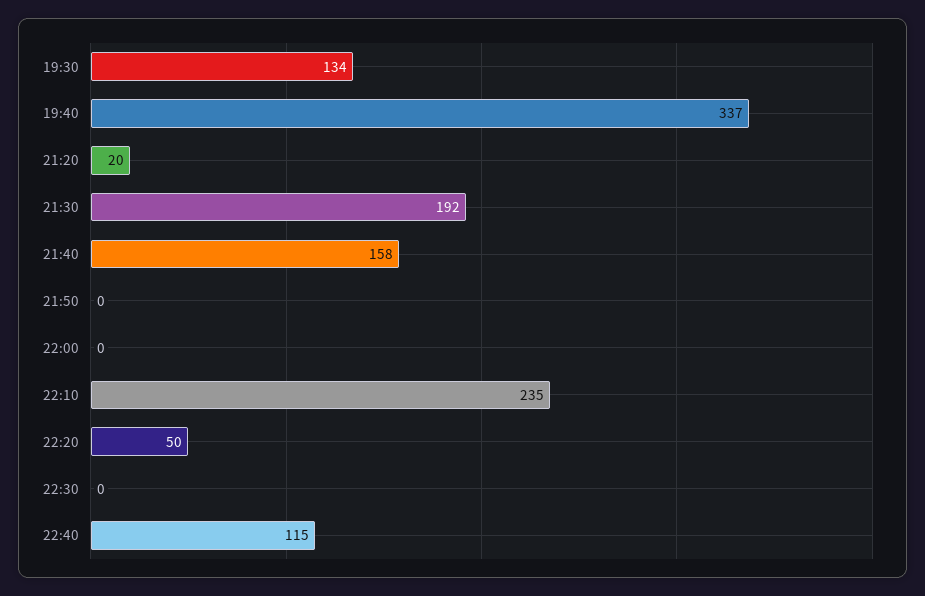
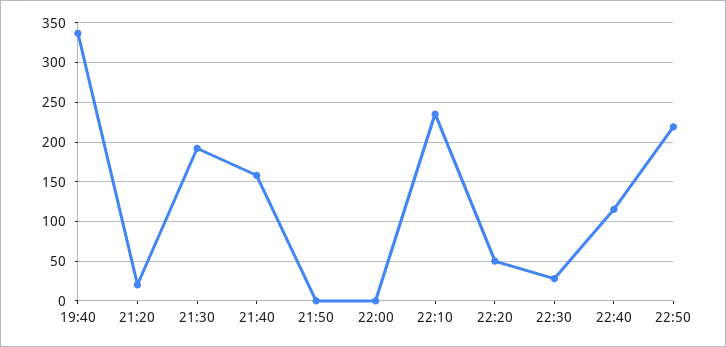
19:30: 134 -> none
22:30: 0 -> 30
22:50: none -> 220

